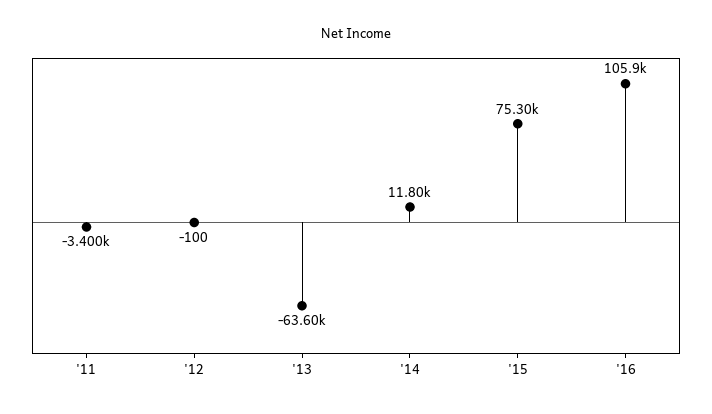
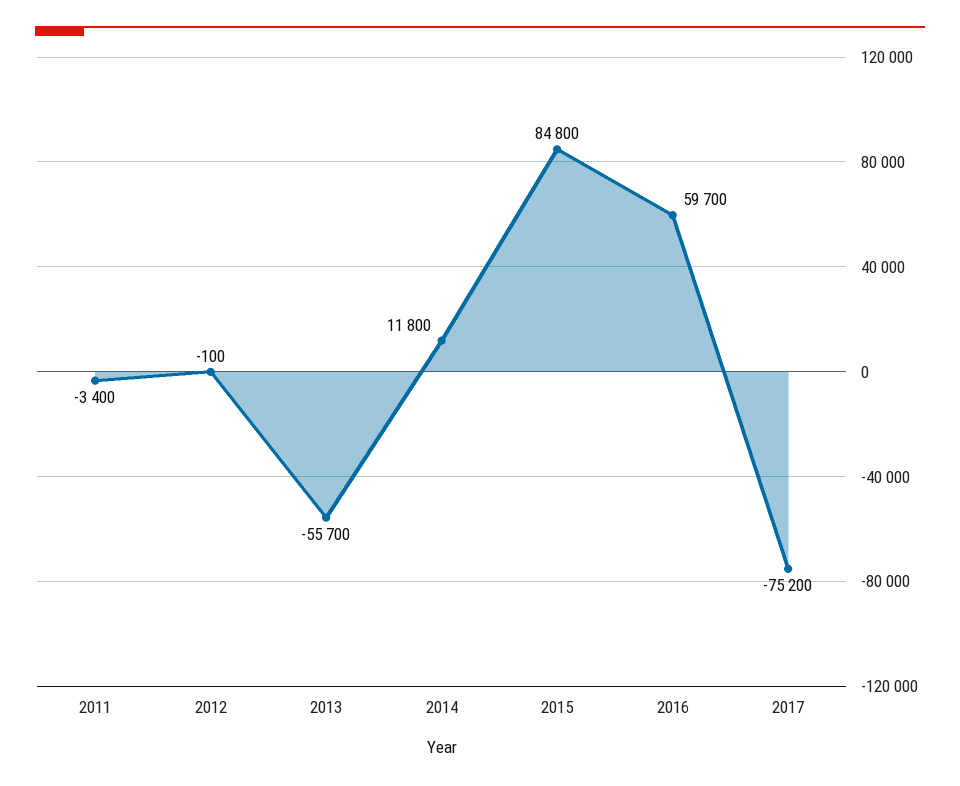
'13: -63600 -> -55700
'15: 75300 -> 84800
'16: 105900 -> 59700
2017: none -> -75200

